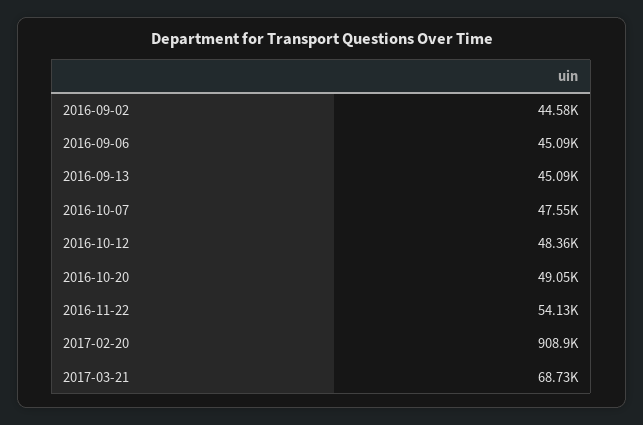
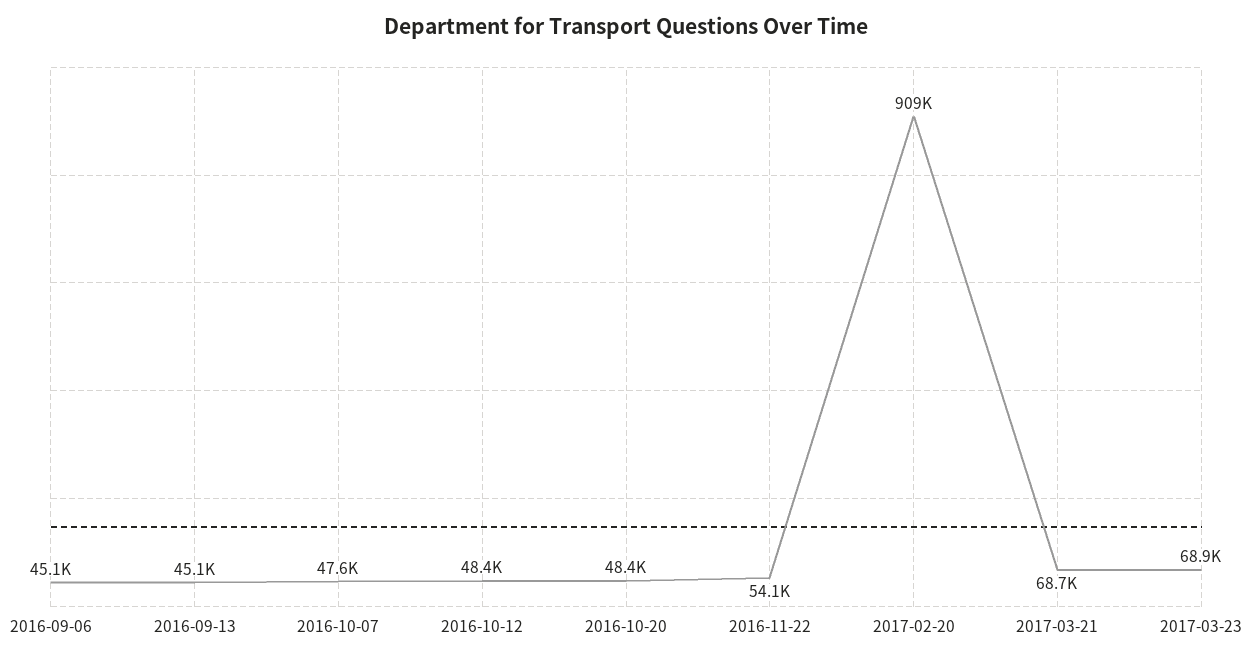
2016-09-02: 44580 -> none
2016-10-20: 49050 -> 48400
2017-03-23: none -> 68900

